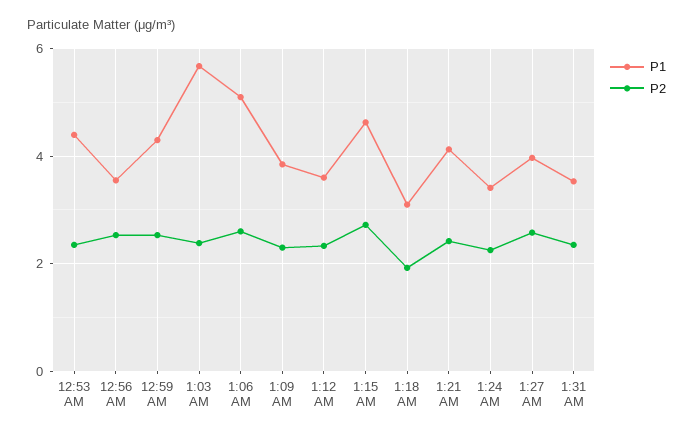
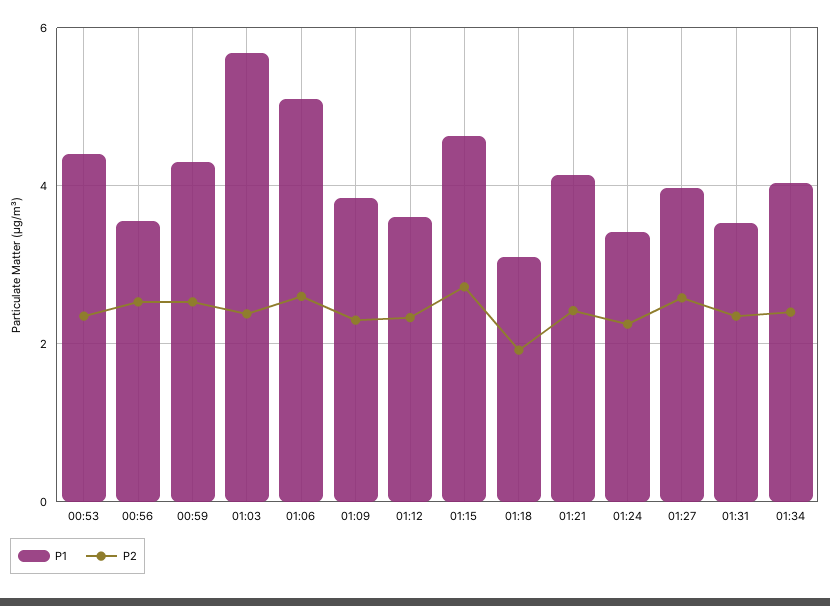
P1, 01:34: none -> 4
P2, 01:34: none -> 2.4

